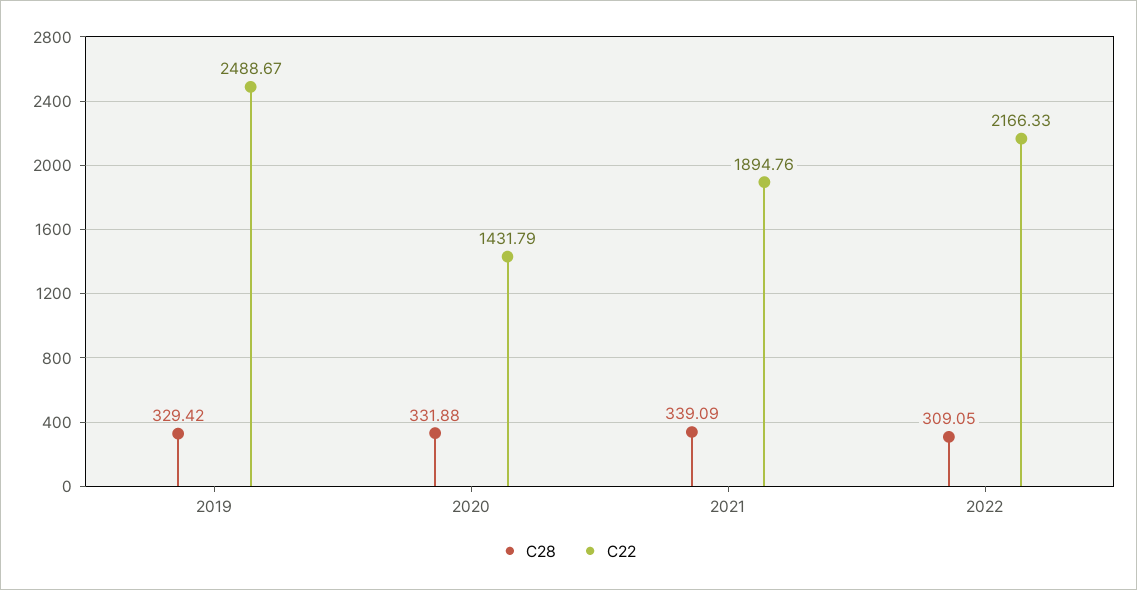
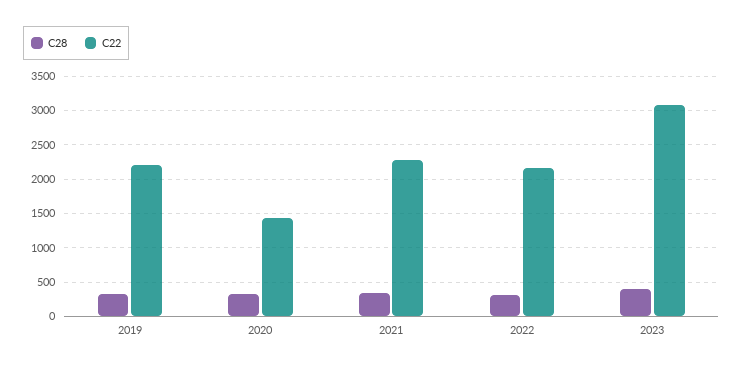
C22, 2019: 2488.67 -> 2200
C22, 2021: 1894.76 -> 2300
C28, 2023: none -> 400
C22, 2023: none -> 3100

